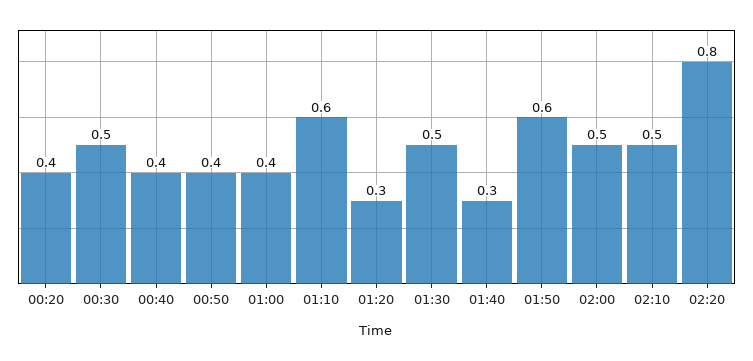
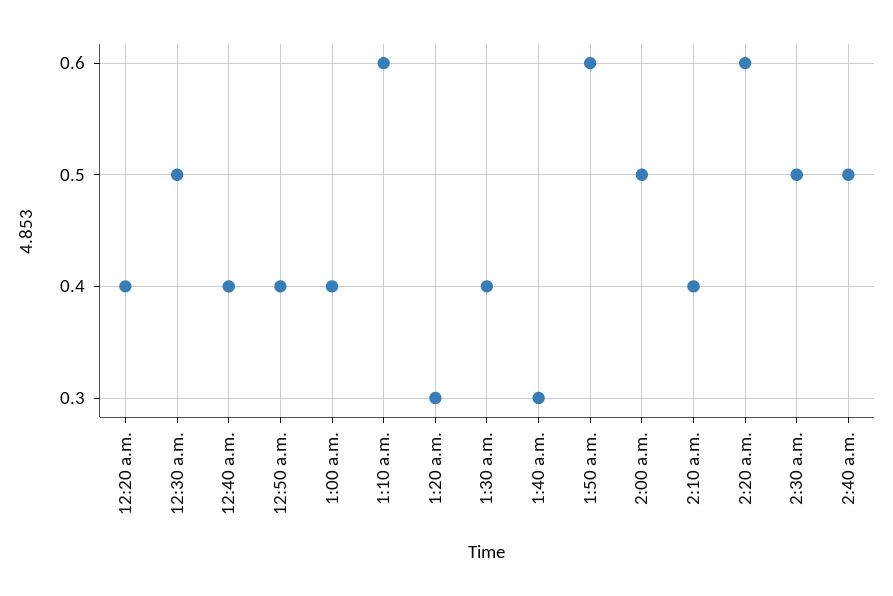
01:30: 0.5 -> 0.4
02:10: 0.5 -> 0.4
02:20: 0.8 -> 0.6
2:30 a.m.: none -> 0.5
2:40 a.m.: none -> 0.5

